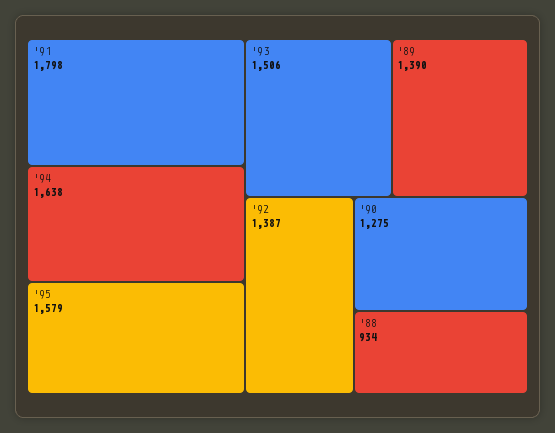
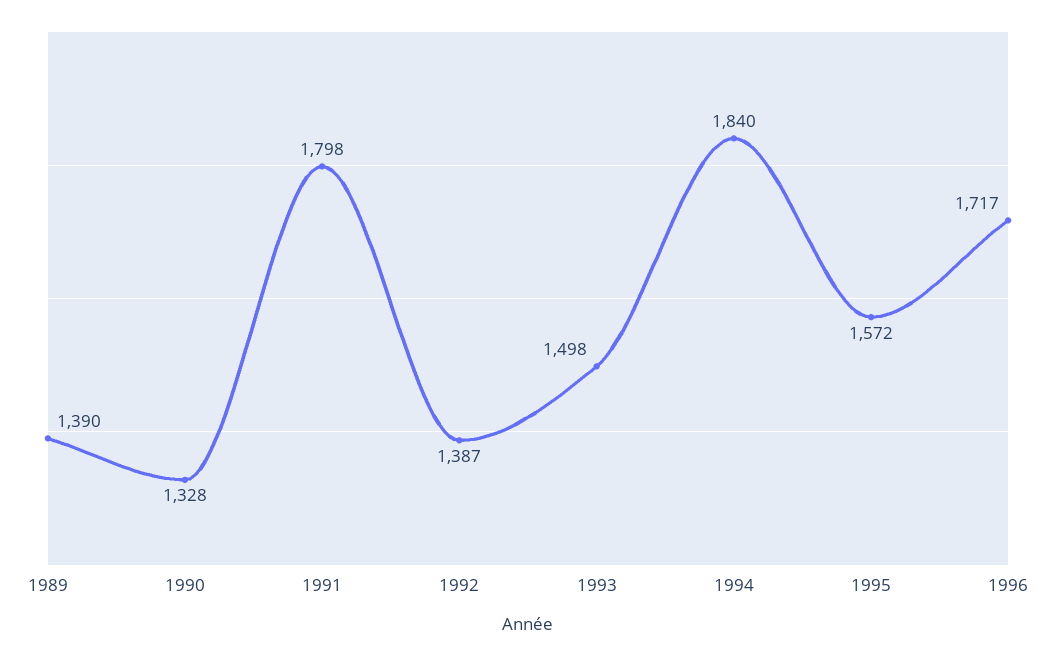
'94: 1638 -> 1840
'95: 1579 -> 1572
'93: 1506 -> 1498
'90: 1275 -> 1328
'88: 934 -> none
1996: none -> 1717

